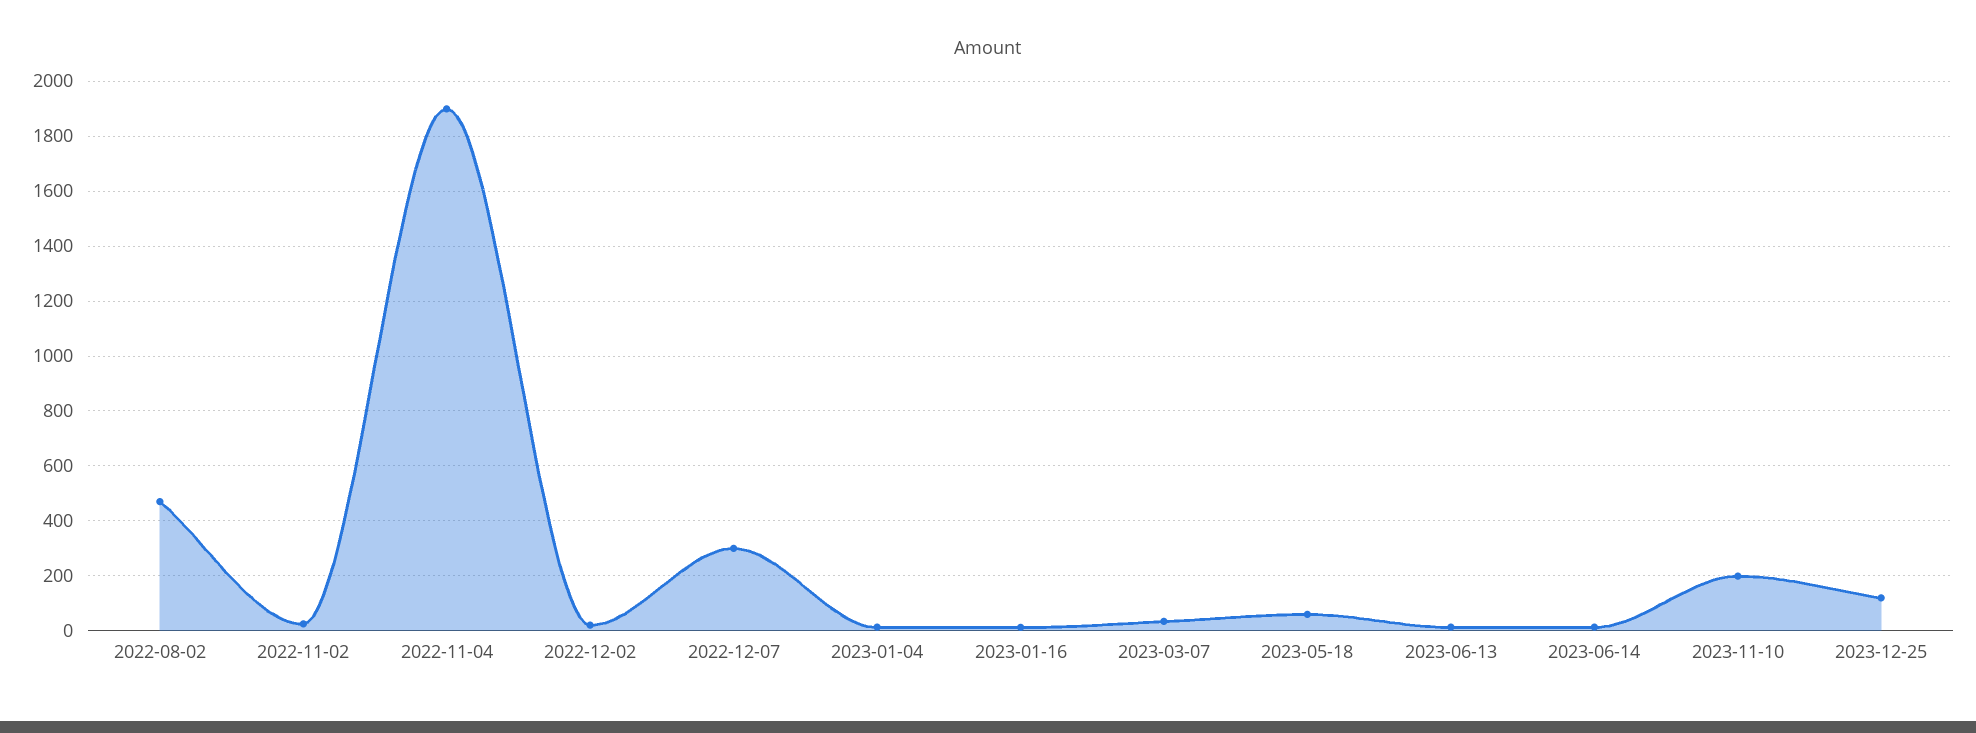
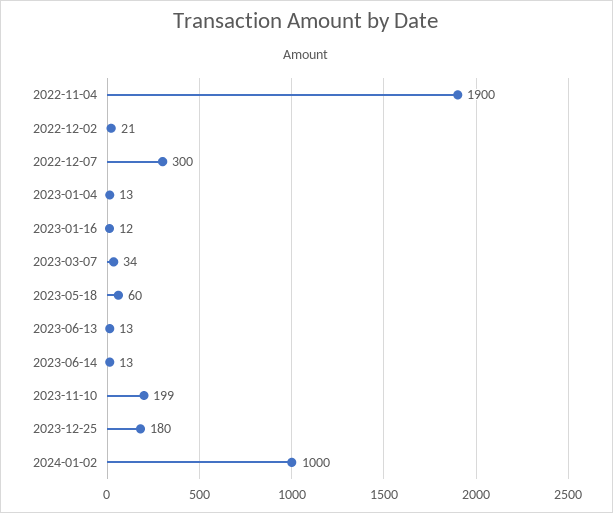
2022-08-02: 475 -> none
2022-11-02: 25 -> none
2023-12-25: 125 -> 180
2024-01-02: none -> 1000

